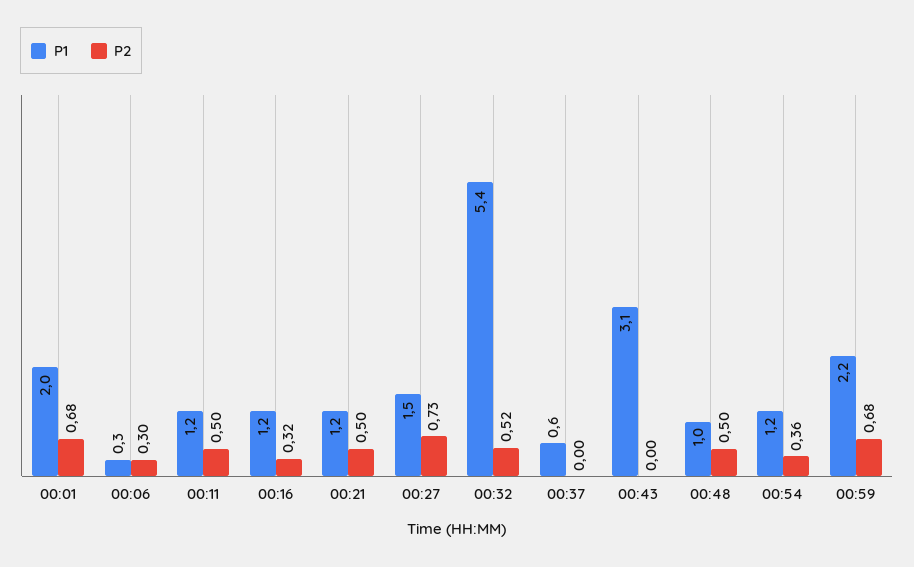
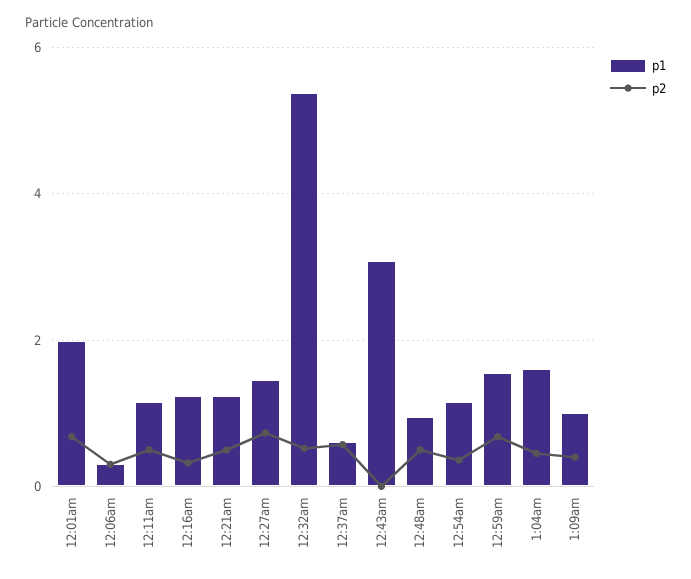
P2, 00:37: 0 -> 0.6
P1, 00:59: 2.2 -> 1.6
P1, 1:04am: none -> 1.6
P2, 1:04am: none -> 0.4
P1, 1:09am: none -> 1
P2, 1:09am: none -> 0.4

